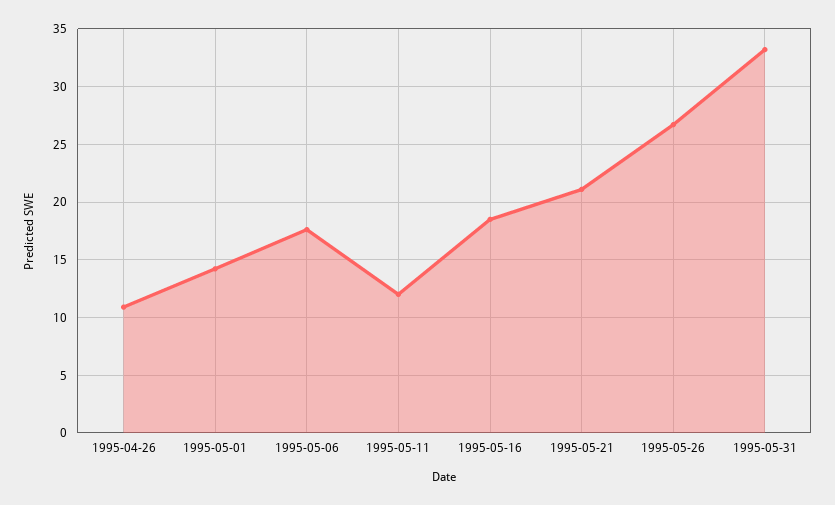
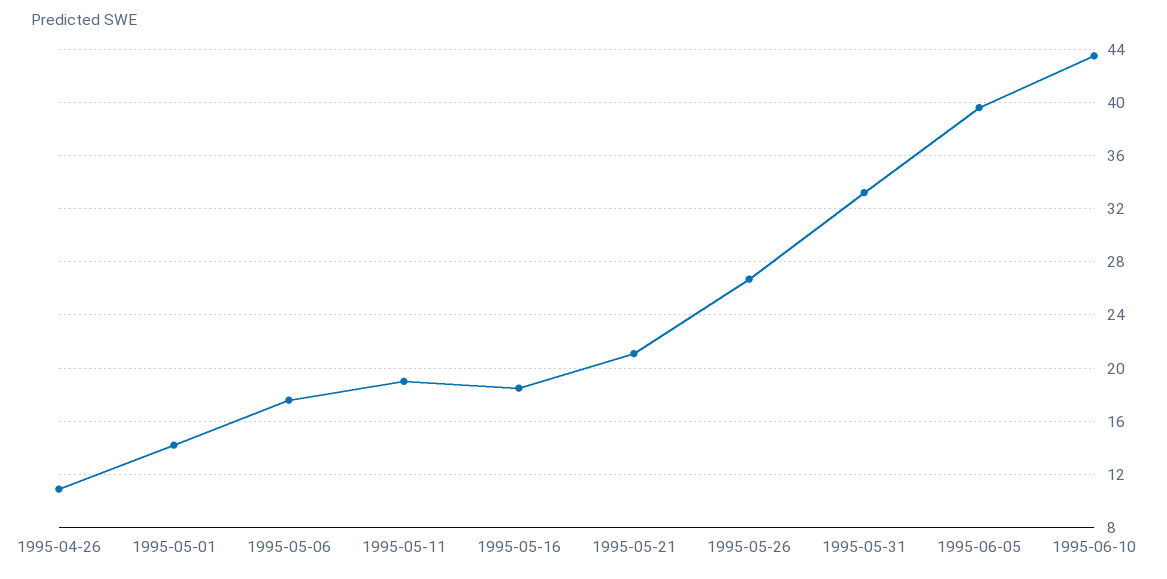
1995-05-11: 12 -> 19
1995-06-05: none -> 39.5
1995-06-10: none -> 43.5

